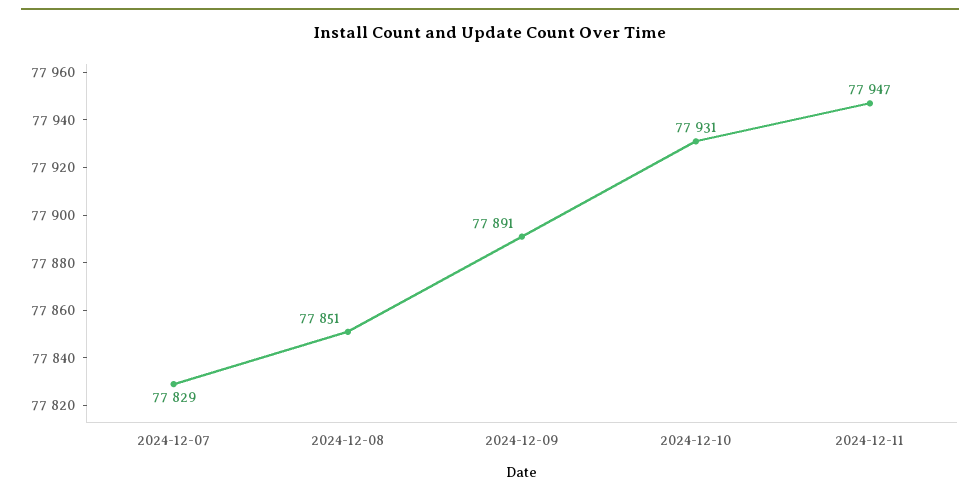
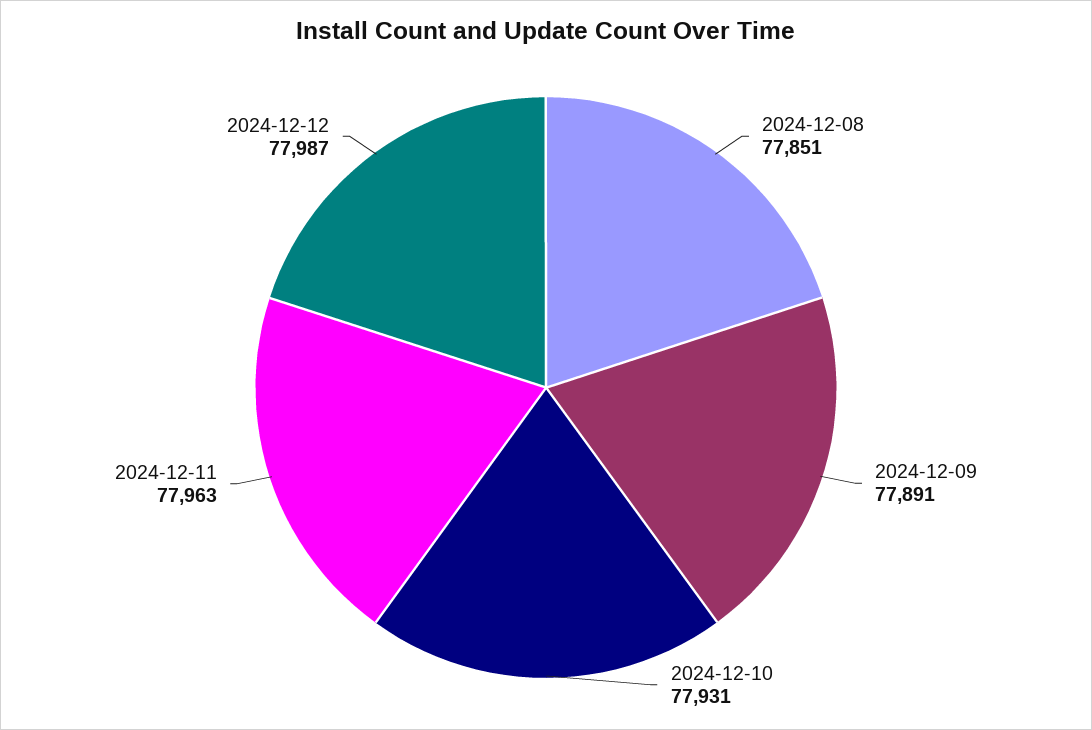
2024-12-07: 77829 -> none
2024-12-11: 77947 -> 77963
2024-12-12: none -> 77987

